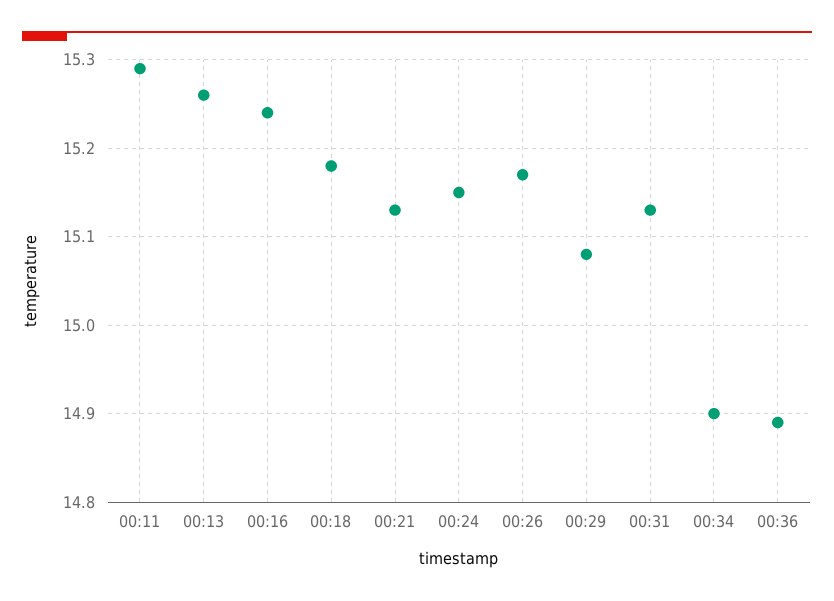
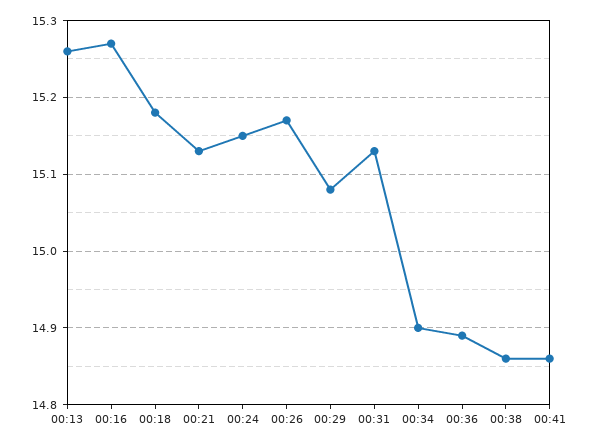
00:11: 15.29 -> none
00:16: 15.24 -> 15.27
00:38: none -> 14.86
00:41: none -> 14.86

